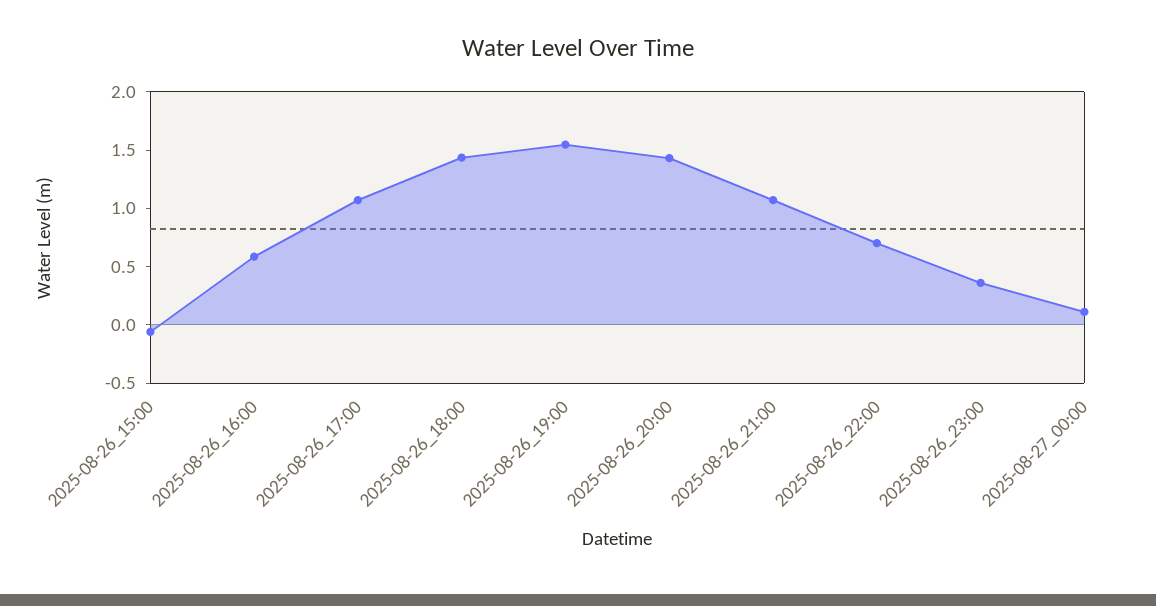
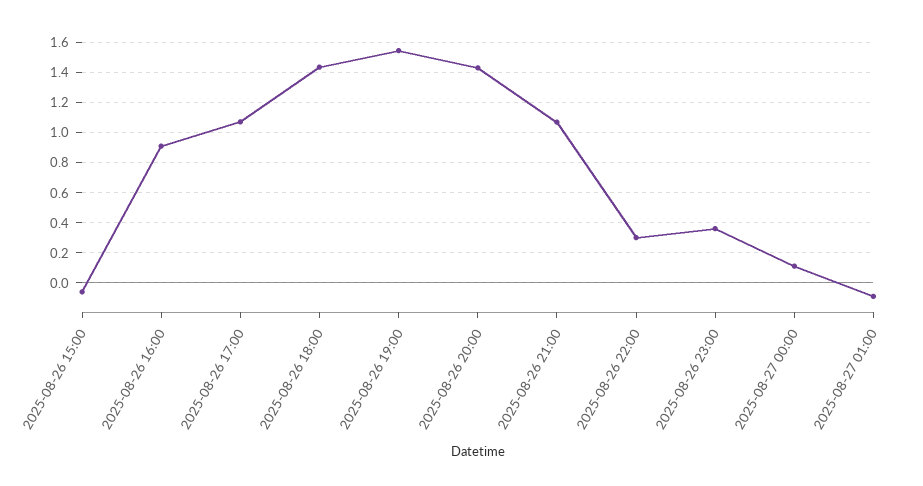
2025-08-26_16:00: 0.6 -> 0.9
2025-08-26_22:00: 0.7 -> 0.3
2025-08-27 01:00: none -> -0.1

